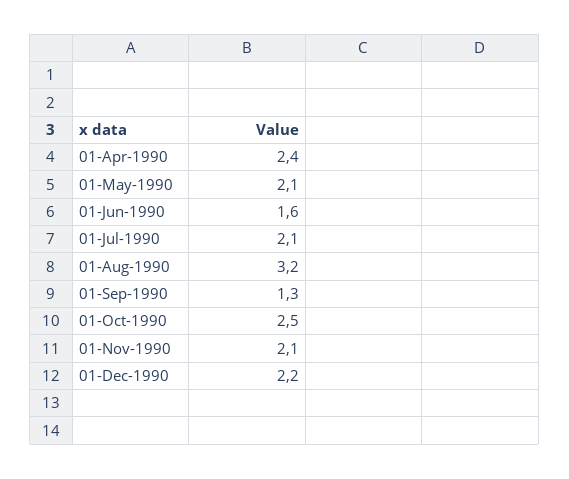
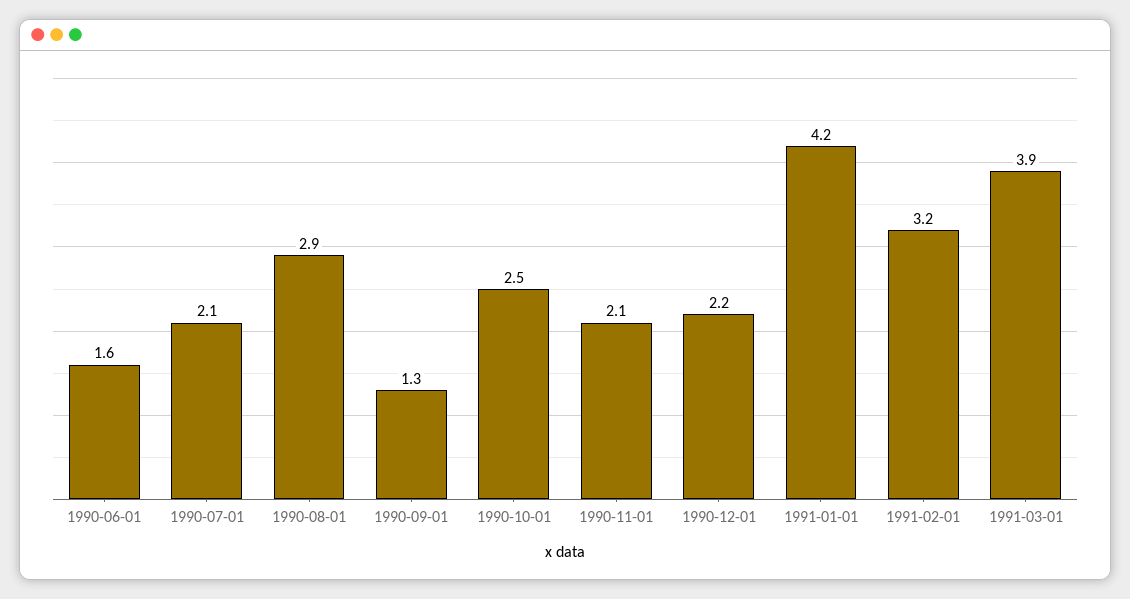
01-Apr-1990: 2.4 -> none
01-May-1990: 2.1 -> none
01-Aug-1990: 3.2 -> 2.9
1991-01-01: none -> 4.2
1991-02-01: none -> 3.2
1991-03-01: none -> 3.9

